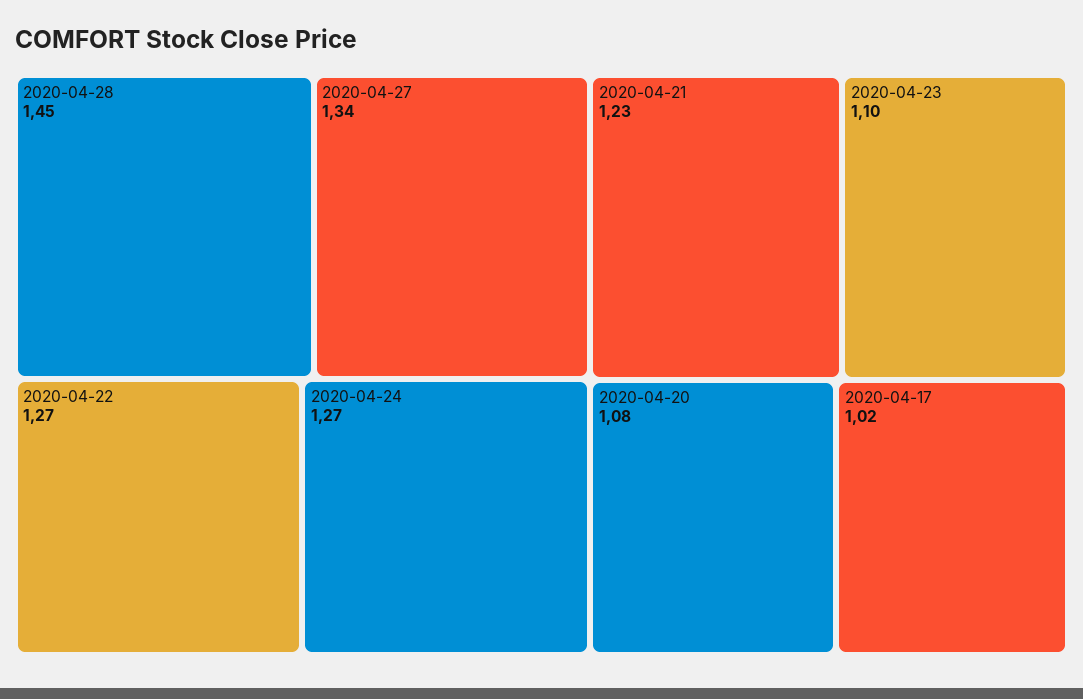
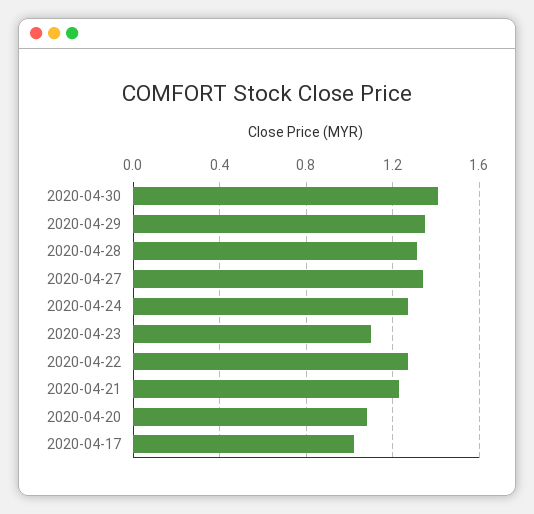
2020-04-28: 1.45 -> 1.3
2020-04-30: none -> 1.4
2020-04-29: none -> 1.35

